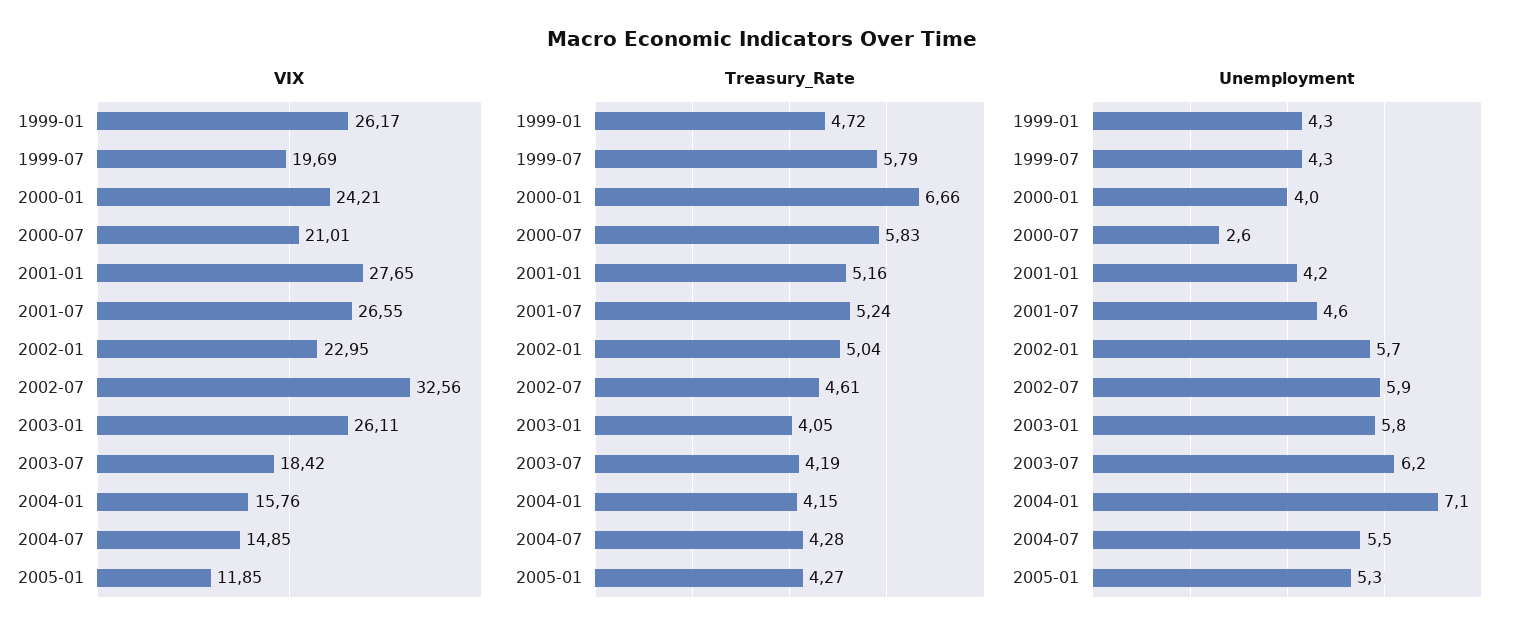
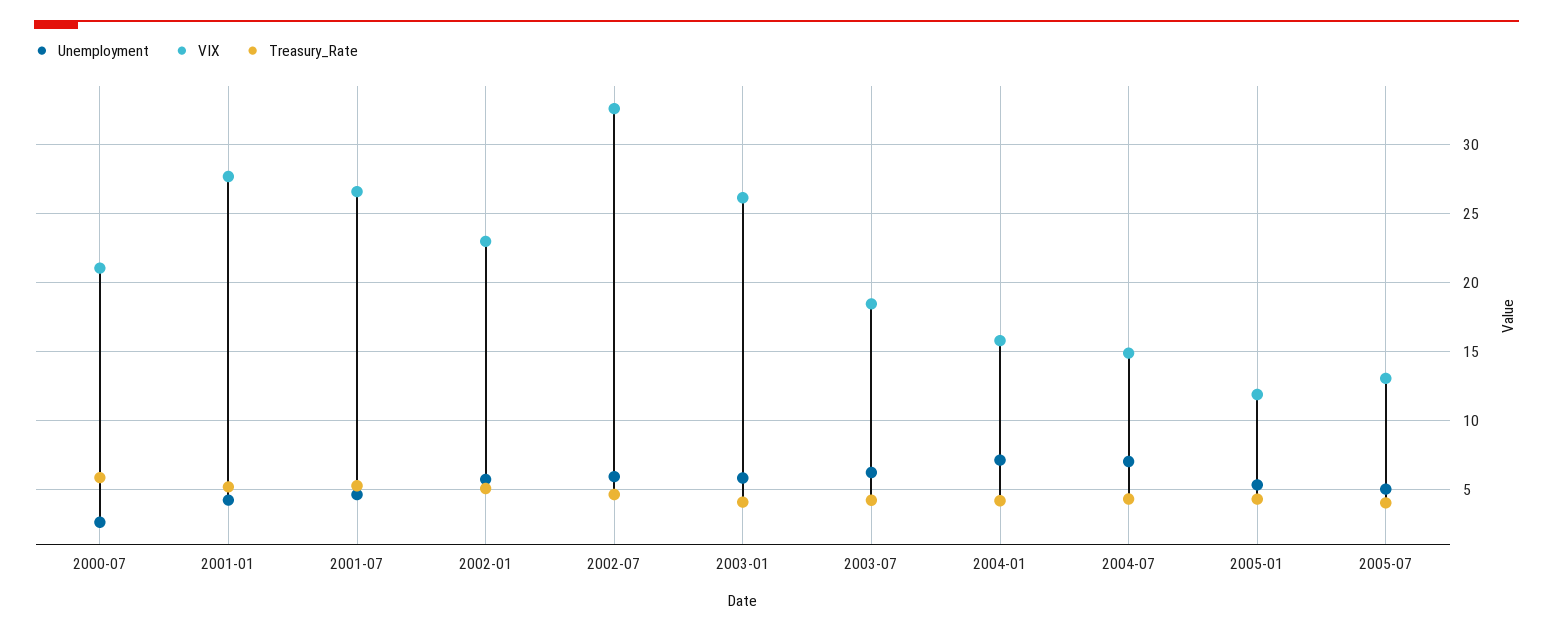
VIX, 1999-01: 26.17 -> none
VIX, 1999-07: 19.69 -> none
VIX, 2000-01: 24.21 -> none
Treasury_Rate, 1999-01: 4.72 -> none
Treasury_Rate, 1999-07: 5.79 -> none
Treasury_Rate, 2000-01: 6.66 -> none
Unemployment, 1999-01: 4.3 -> none
Unemployment, 1999-07: 4.3 -> none
Unemployment, 2000-01: 4 -> none
Unemployment, 2004-07: 5.5 -> 7
Unemployment, 2005-07: none -> 5
VIX, 2005-07: none -> 13
Treasury_Rate, 2005-07: none -> 4

